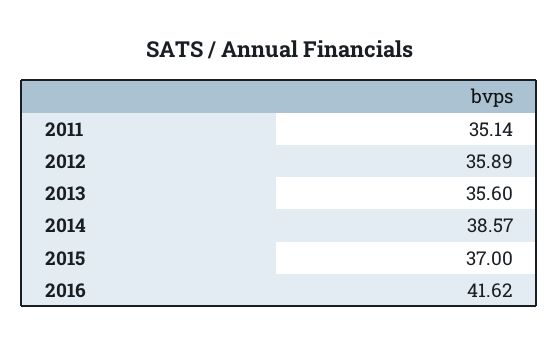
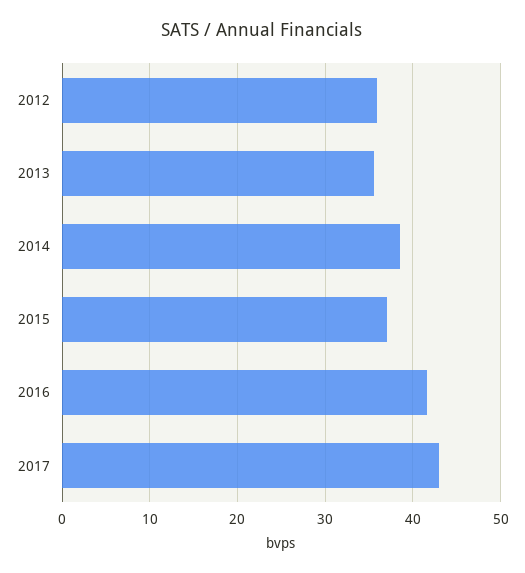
2011: 35.14 -> none
2017: none -> 43

